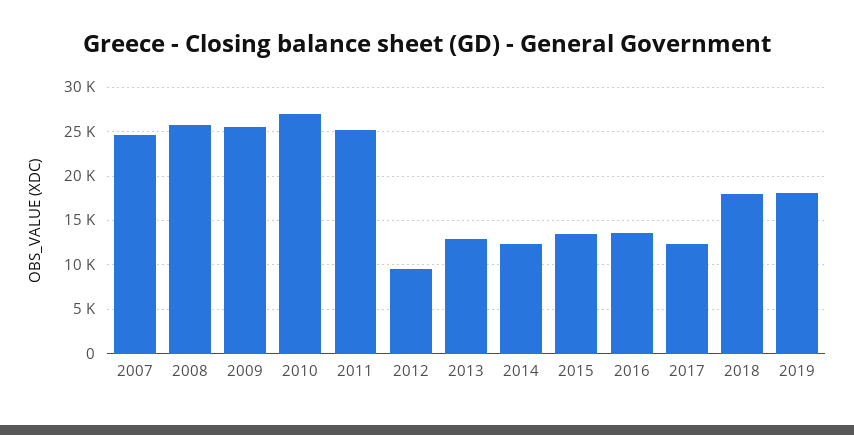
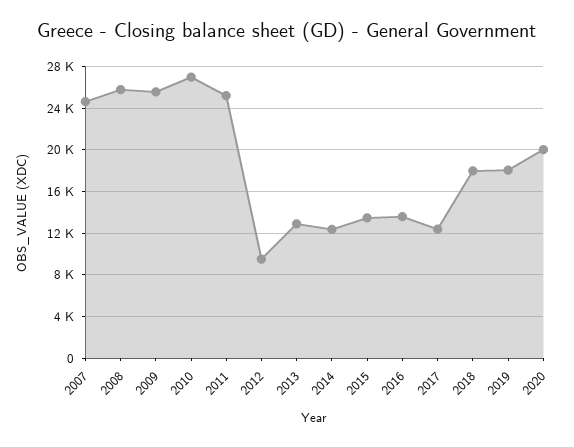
2020: none -> 20000

